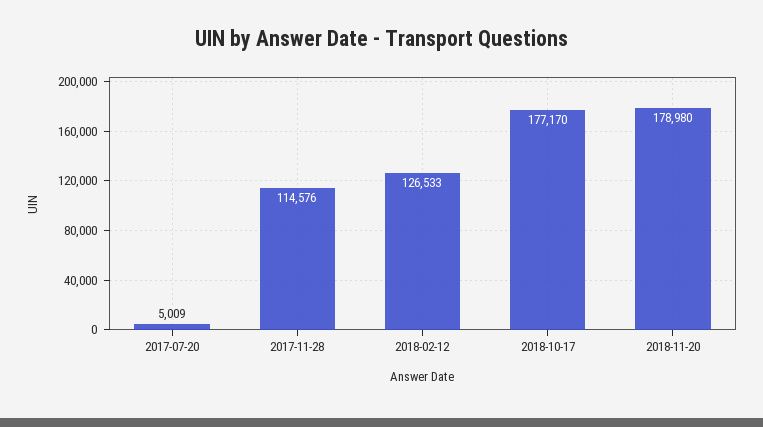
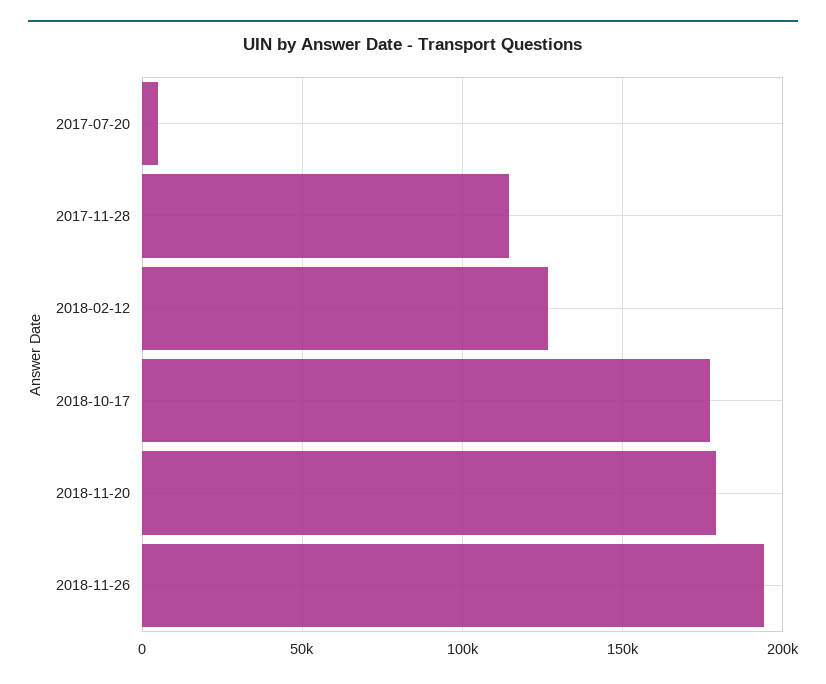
2018-11-26: none -> 195000

